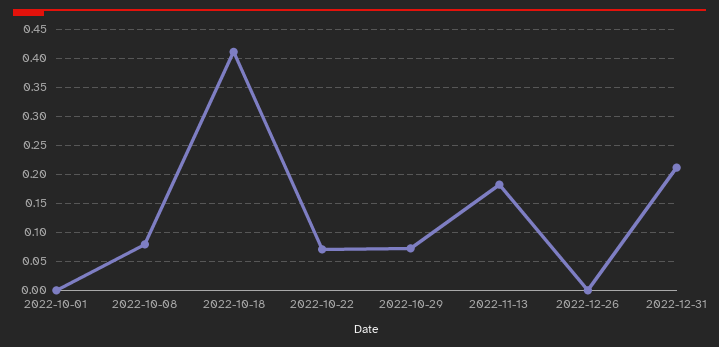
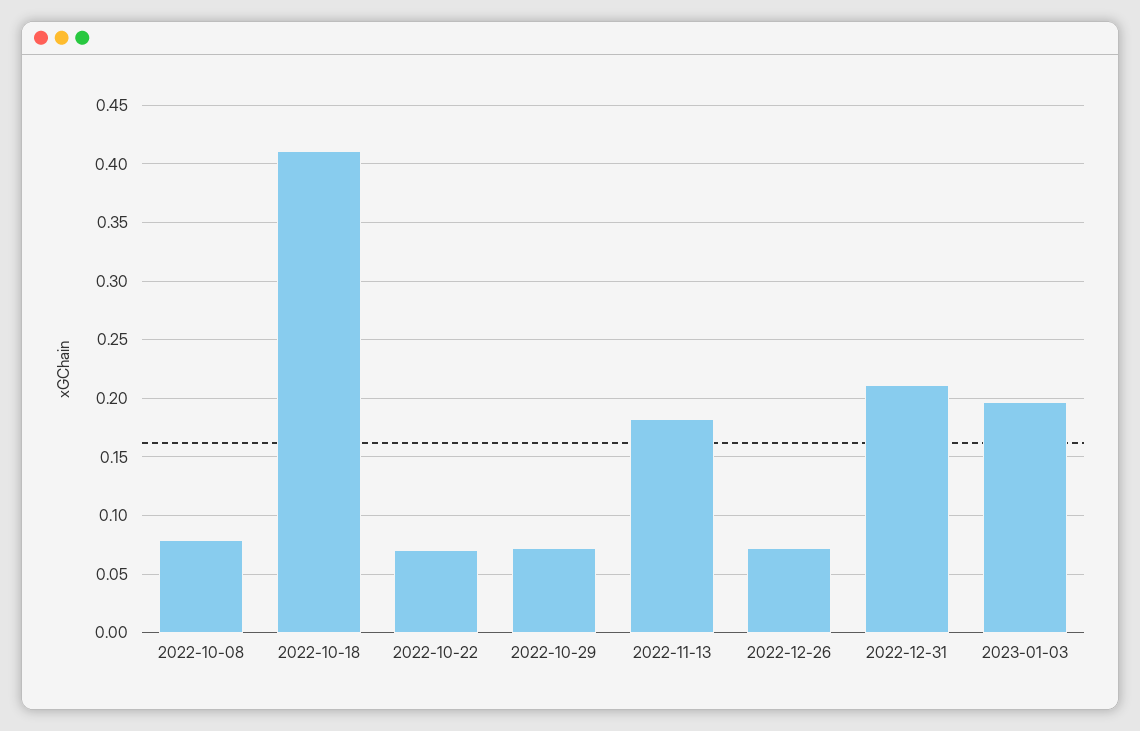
2022-10-01: 0 -> none
2022-12-26: 0 -> 0.07
2023-01-03: none -> 0.2

